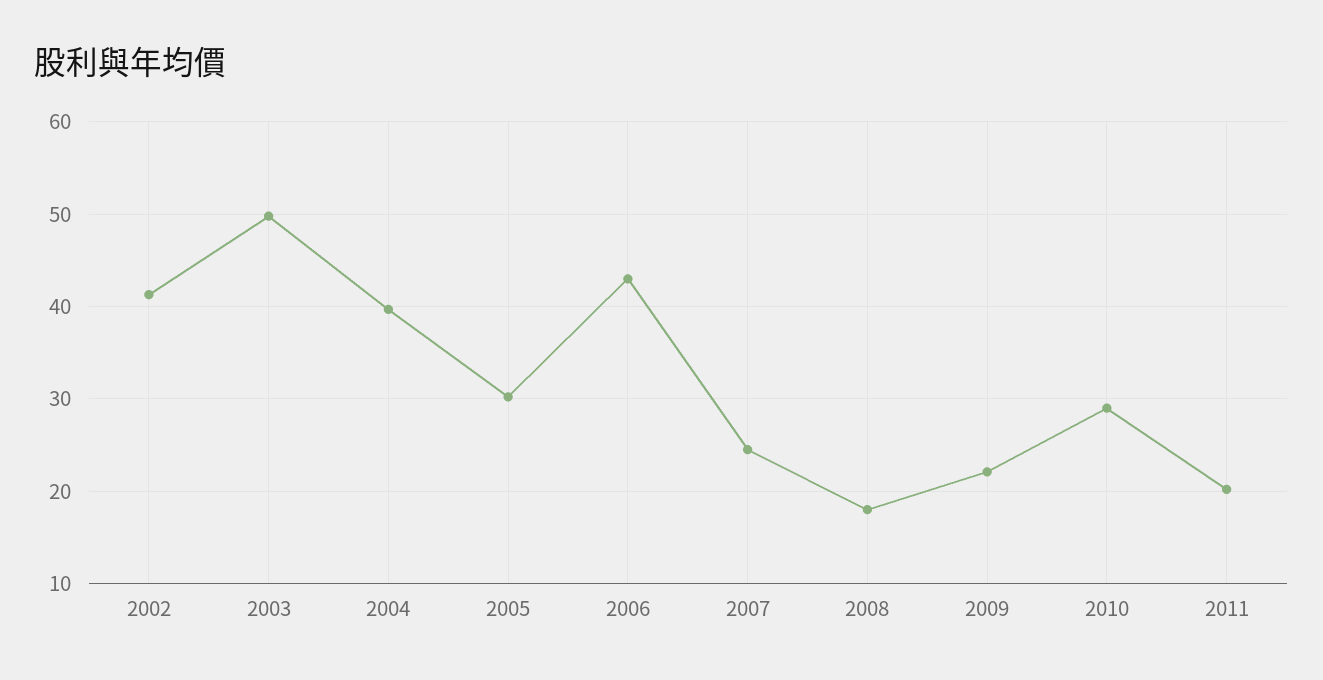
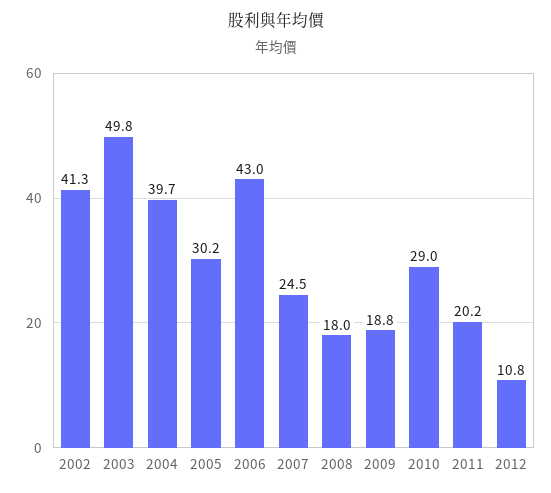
2009: 22 -> 18.8
2012: none -> 10.8

